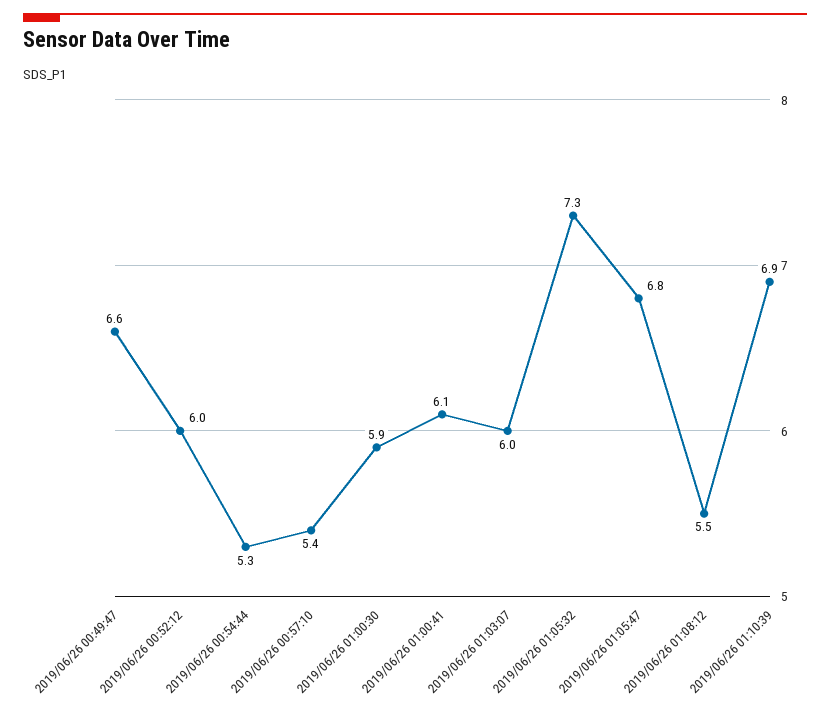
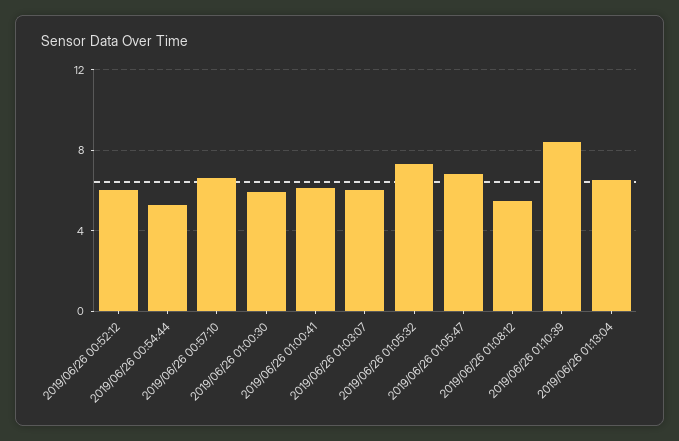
2019/06/26 00:49:47: 6.6 -> none
2019/06/26 00:57:10: 5.4 -> 6.5
2019/06/26 01:10:39: 6.9 -> 8.5
2019/06/26 01:13:04: none -> 6.5

